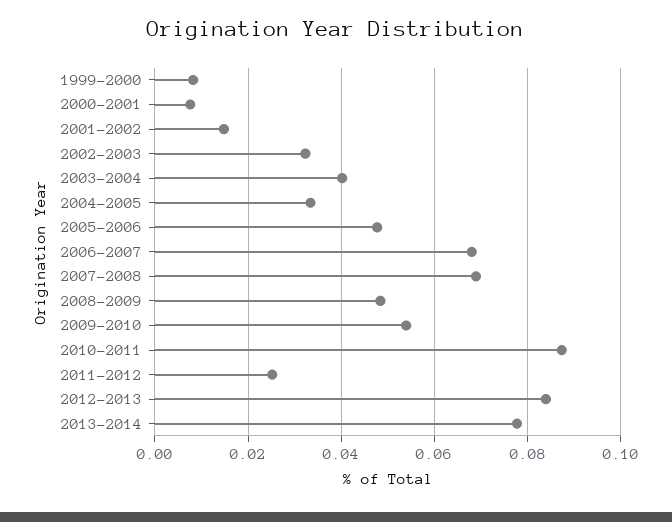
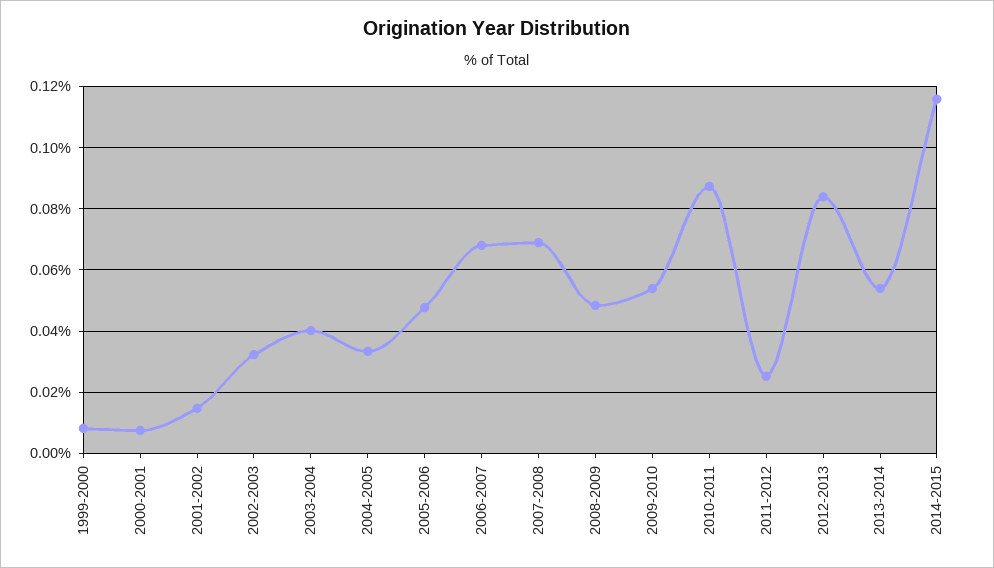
2013-2014: 0.078 -> 0.054
2014-2015: none -> 0.116

